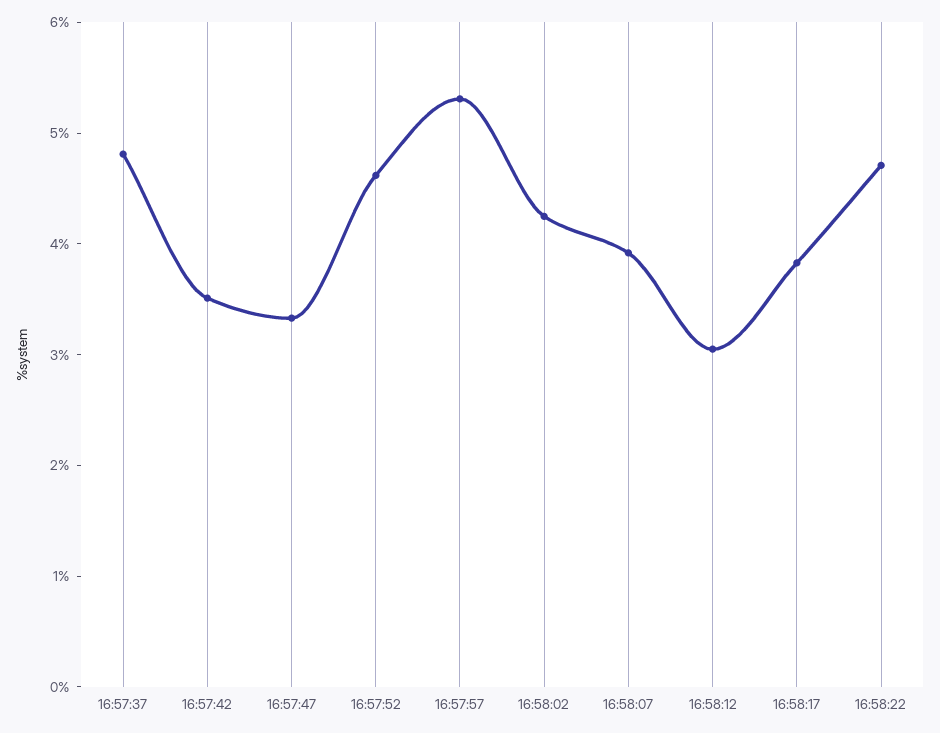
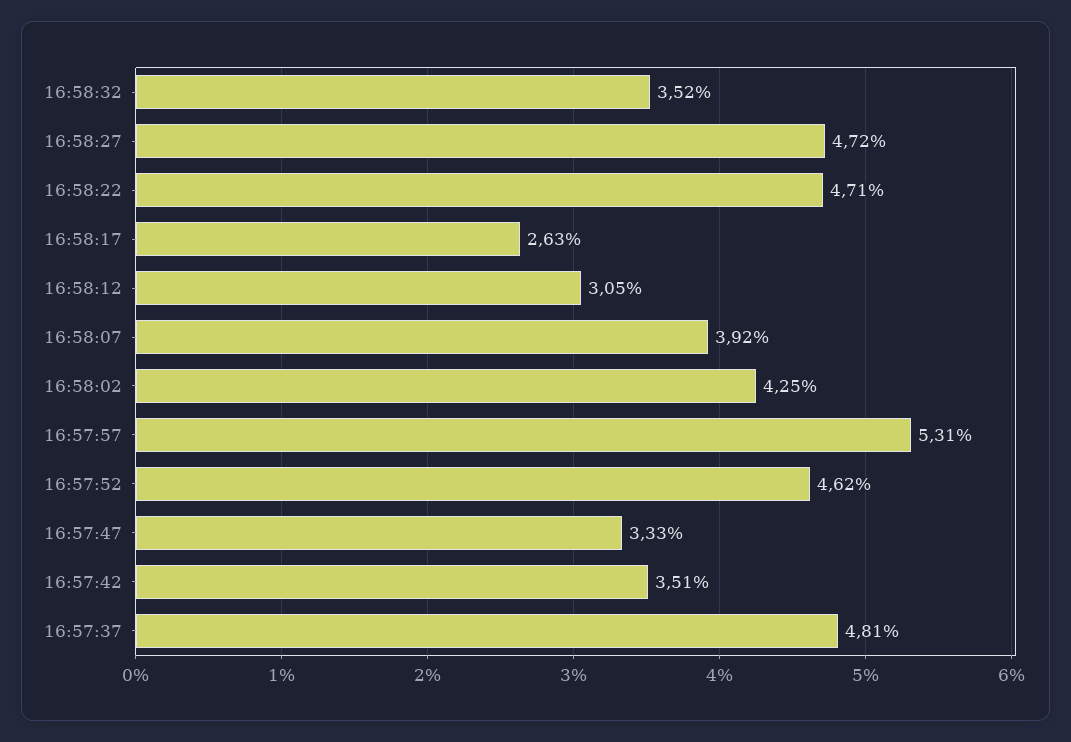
16:58:17: 3.8 -> 2.63
16:58:32: none -> 3.52
16:58:27: none -> 4.72

